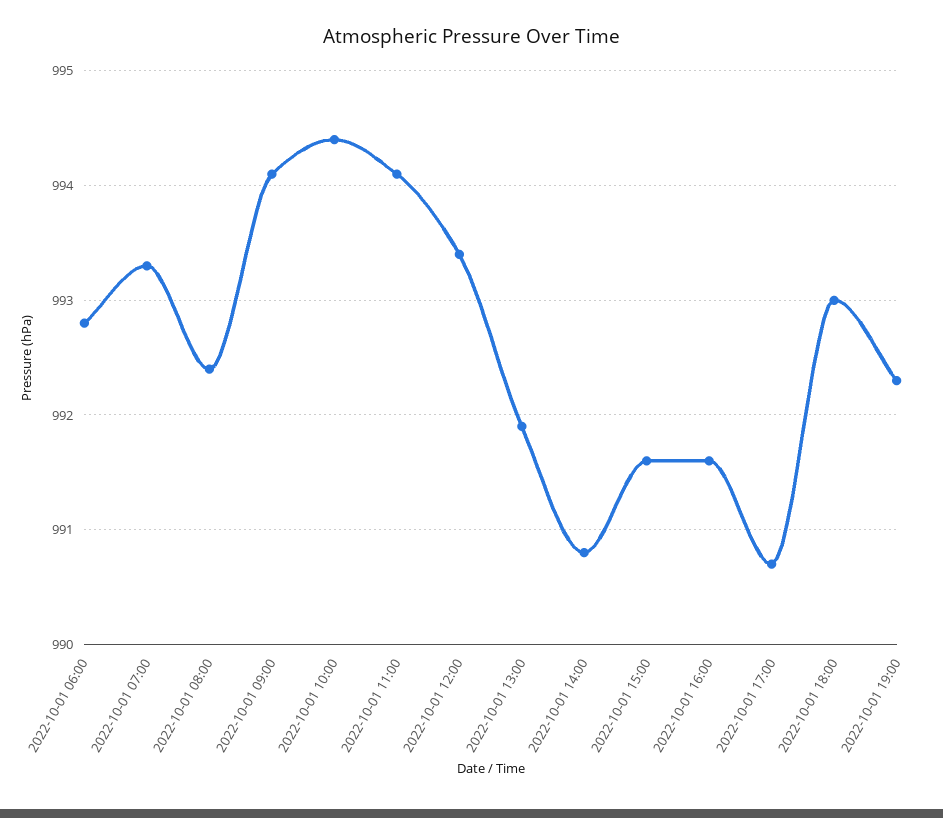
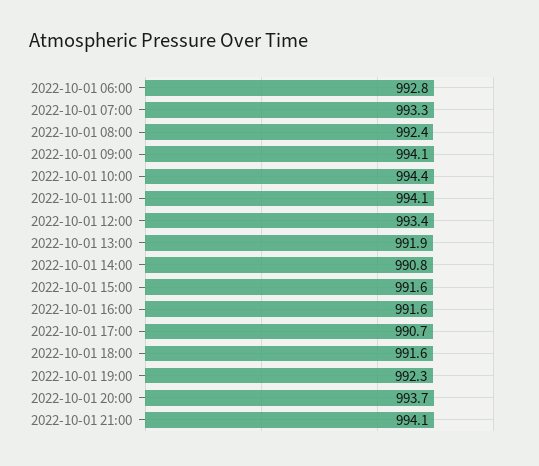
2022-10-01 18:00: 993 -> 991.6
2022-10-01 20:00: none -> 993.7
2022-10-01 21:00: none -> 994.1

